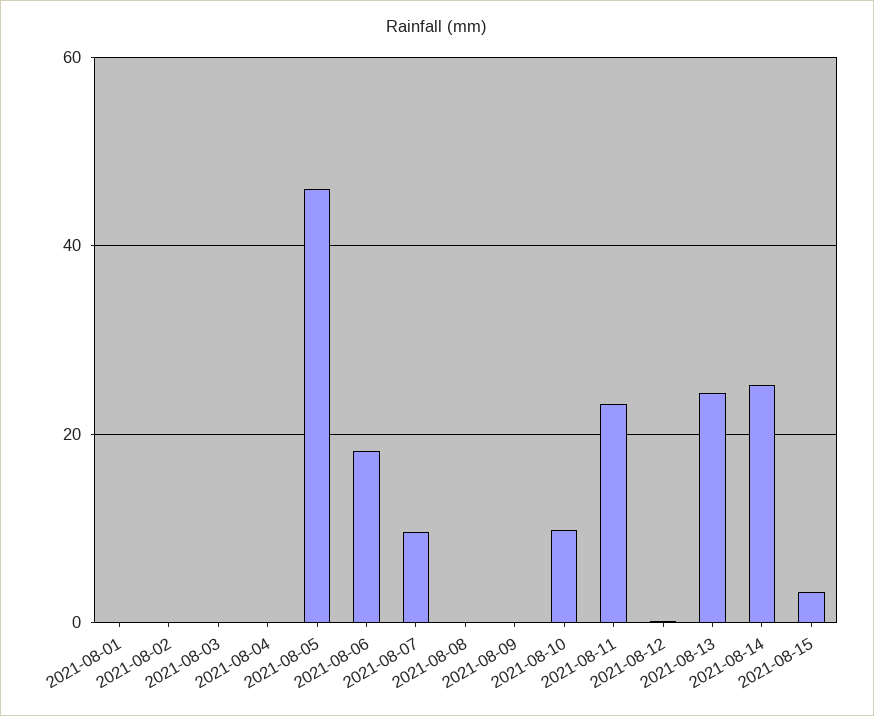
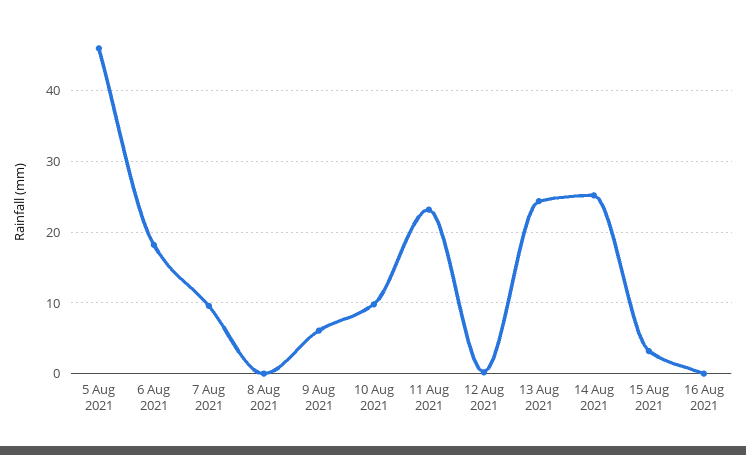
2021-08-01: 0 -> none
2021-08-02: 0 -> none
2021-08-03: 0 -> none
2021-08-04: 0 -> none
2021-08-09: 0 -> 6
16 Aug 2021: none -> 0

